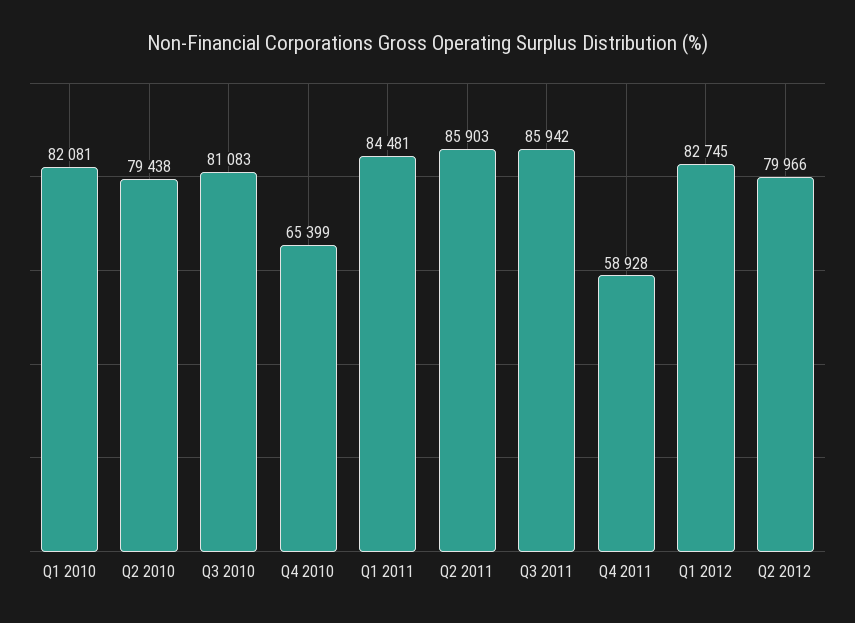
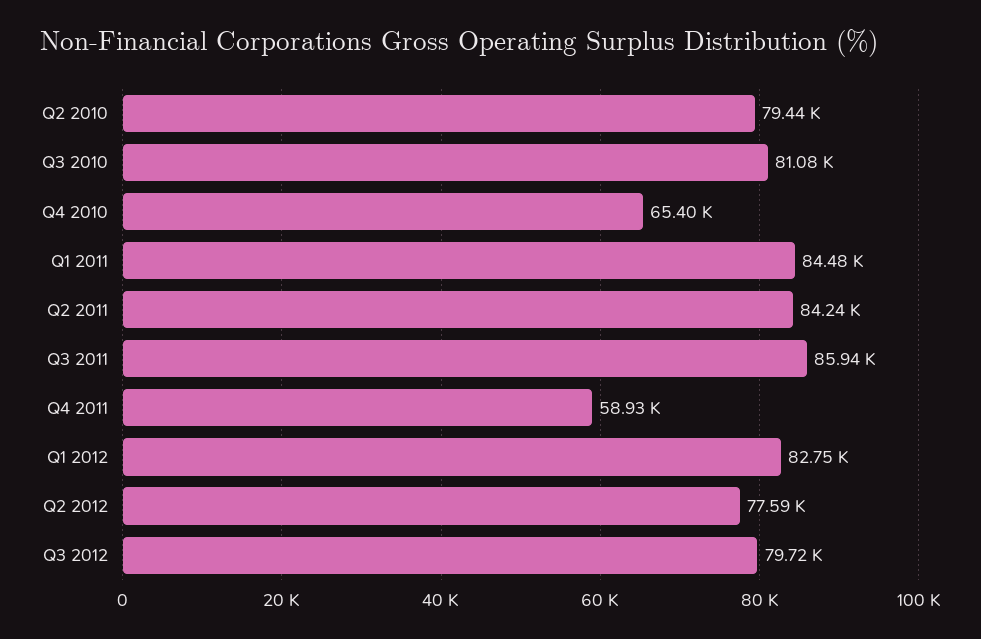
Q1 2010: 82081 -> none
Q2 2011: 85903 -> 84240
Q2 2012: 79966 -> 77590
Q3 2012: none -> 79720

